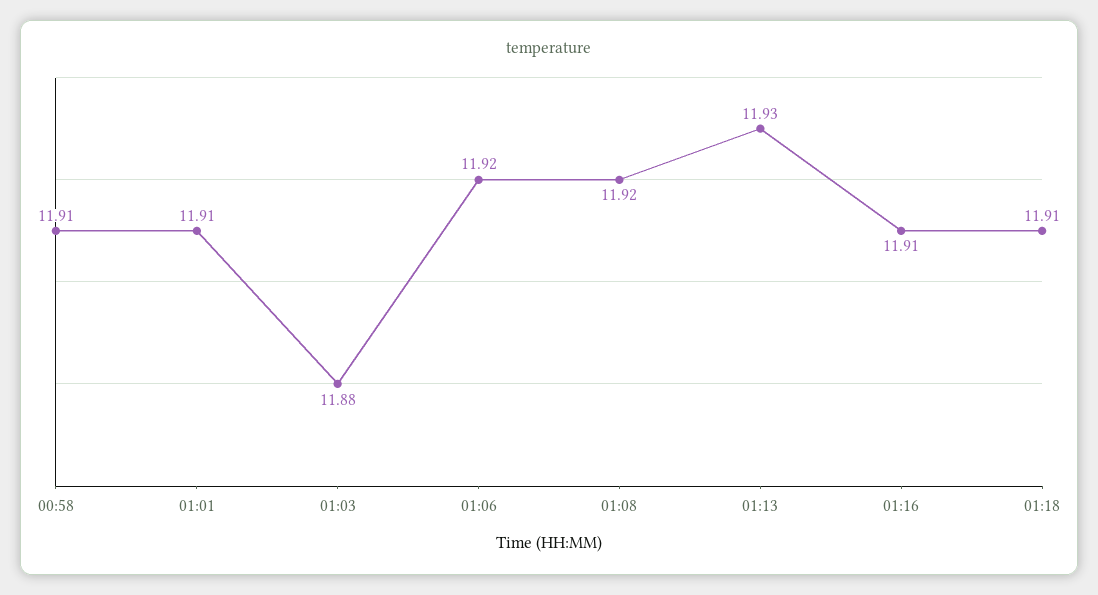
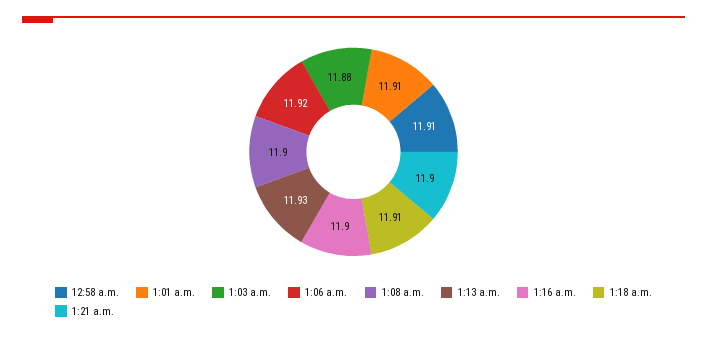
01:08: 11.92 -> 11.9
01:16: 11.91 -> 11.9
1:21 a.m.: none -> 11.9

